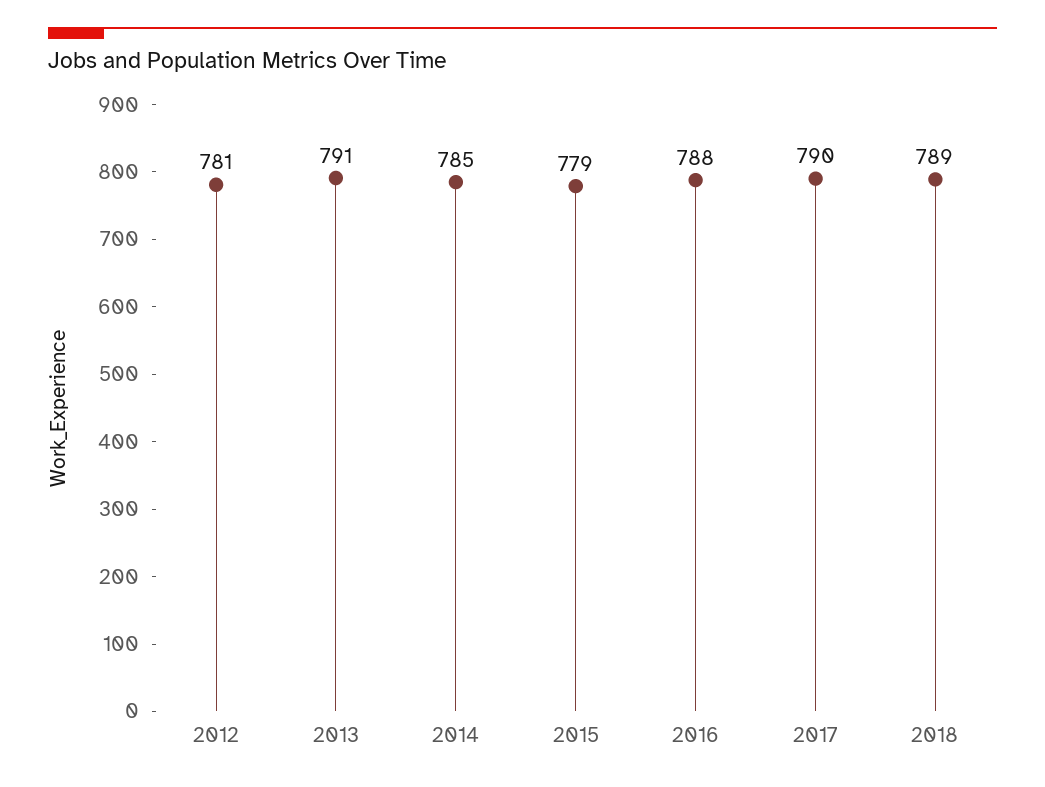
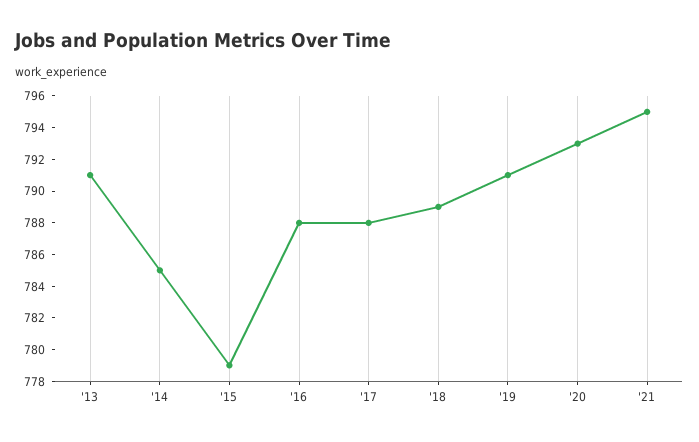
2012: 781 -> none
2017: 790 -> 788
'19: none -> 791
'20: none -> 793
'21: none -> 795

